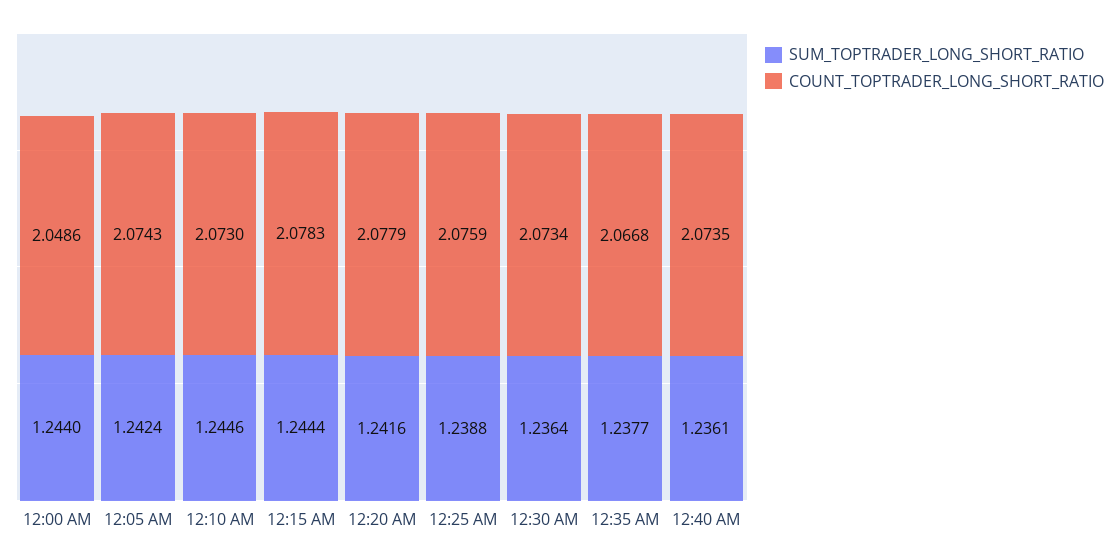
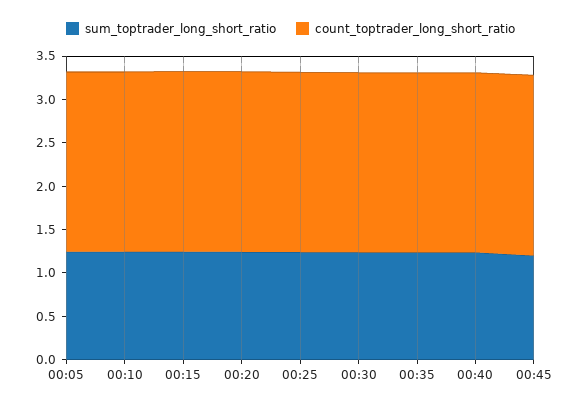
SUM_TOPTRADER_LONG_SHORT_RATIO, 12:00 AM: 1.244 -> none
COUNT_TOPTRADER_LONG_SHORT_RATIO, 12:00 AM: 2.0486 -> none
SUM_TOPTRADER_LONG_SHORT_RATIO, 00:45: none -> 1.2
COUNT_TOPTRADER_LONG_SHORT_RATIO, 00:45: none -> 2.1

